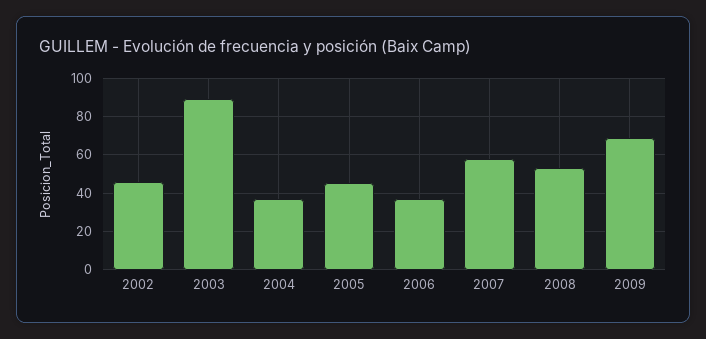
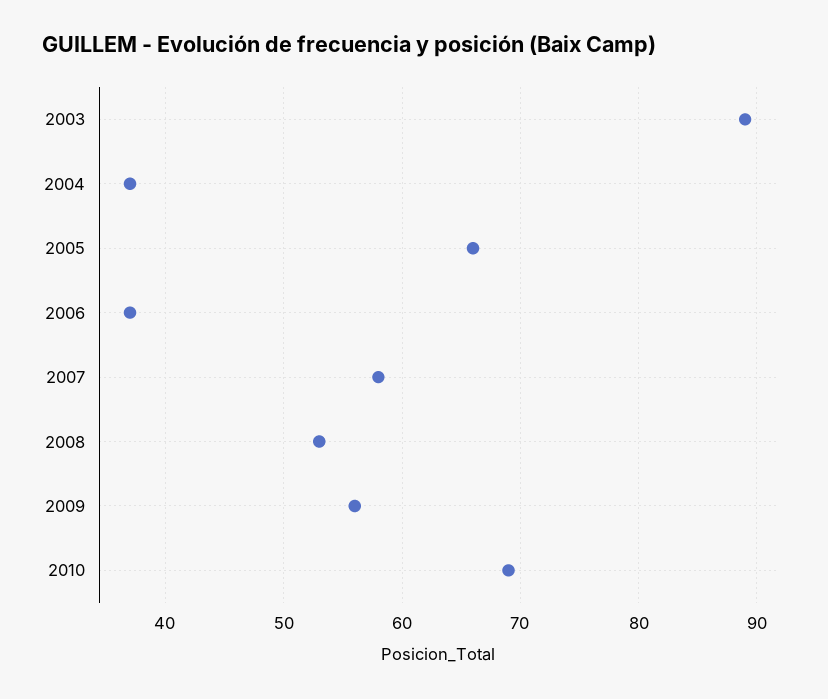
2002: 45 -> none
2005: 45 -> 66
2009: 70 -> 56
2010: none -> 69

